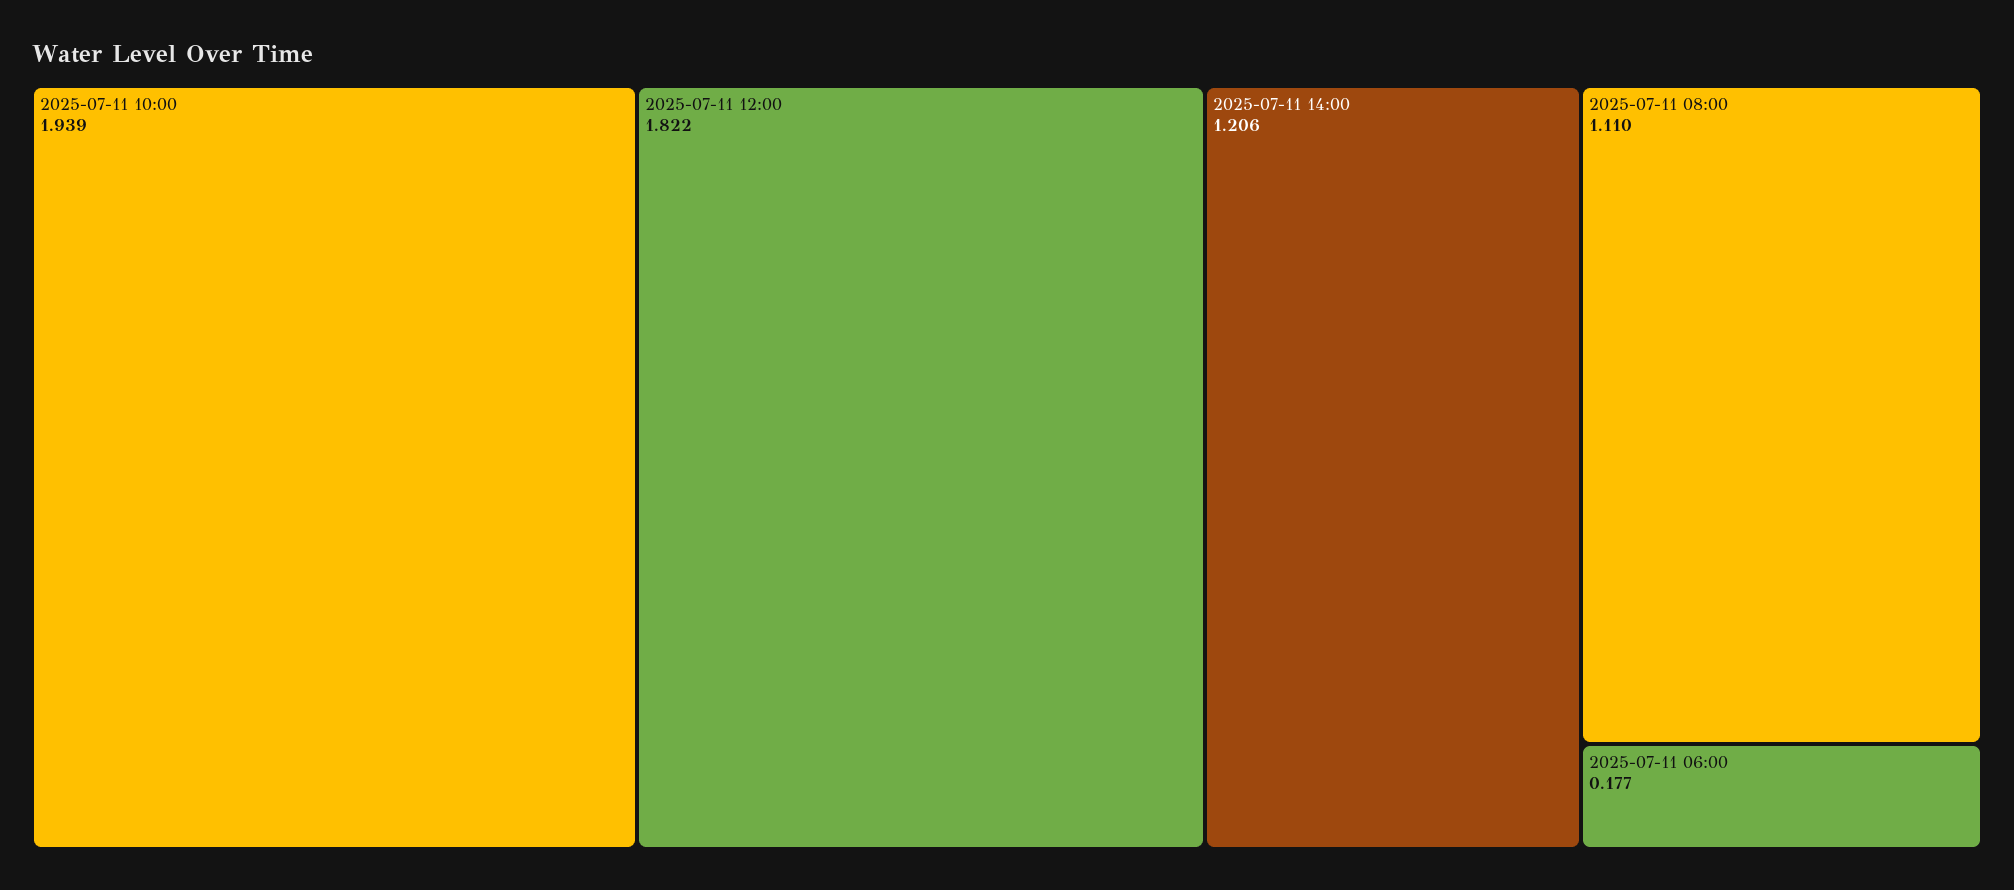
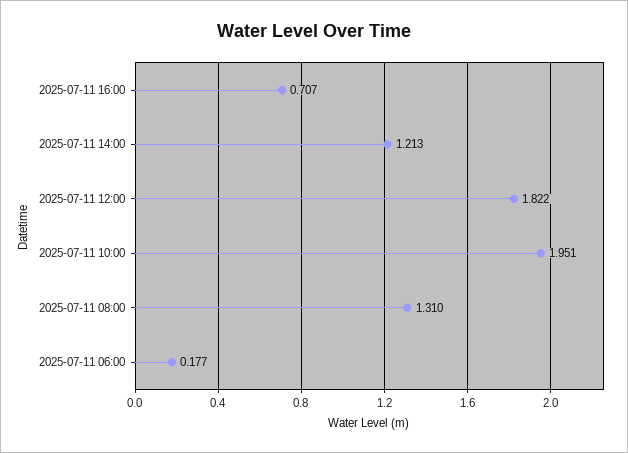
2025-07-11 10:00: 1.939 -> 1.951
2025-07-11 14:00: 1.206 -> 1.213
2025-07-11 08:00: 1.11 -> 1.31
2025-07-11 16:00: none -> 0.707

